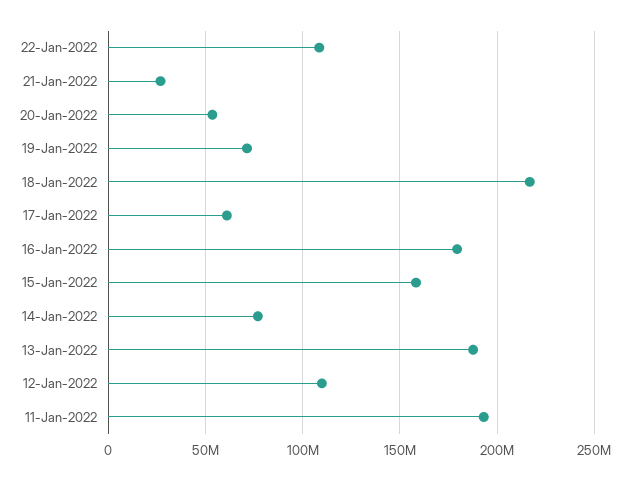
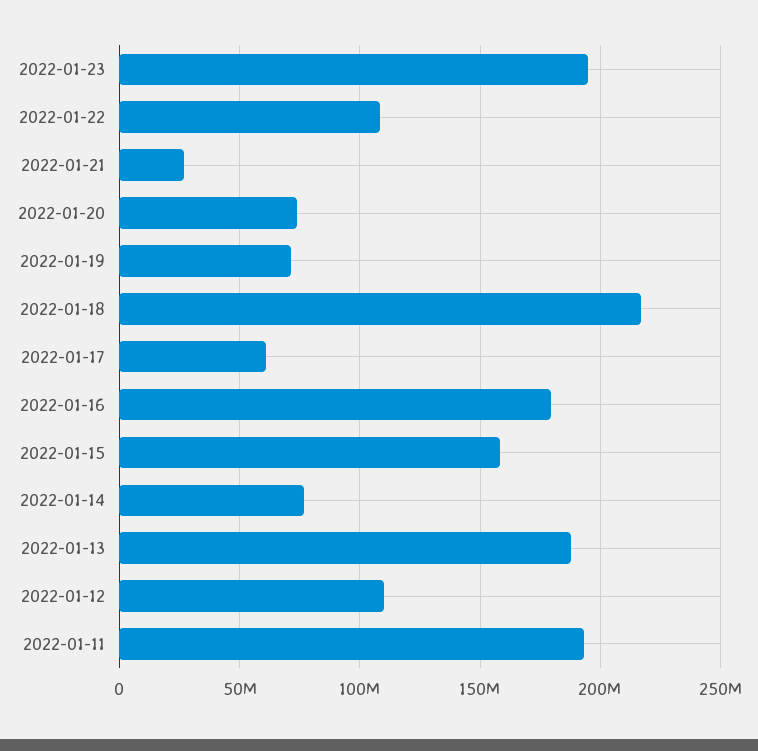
20-Jan-2022: 55000000 -> 75000000
2022-01-23: none -> 195000000

